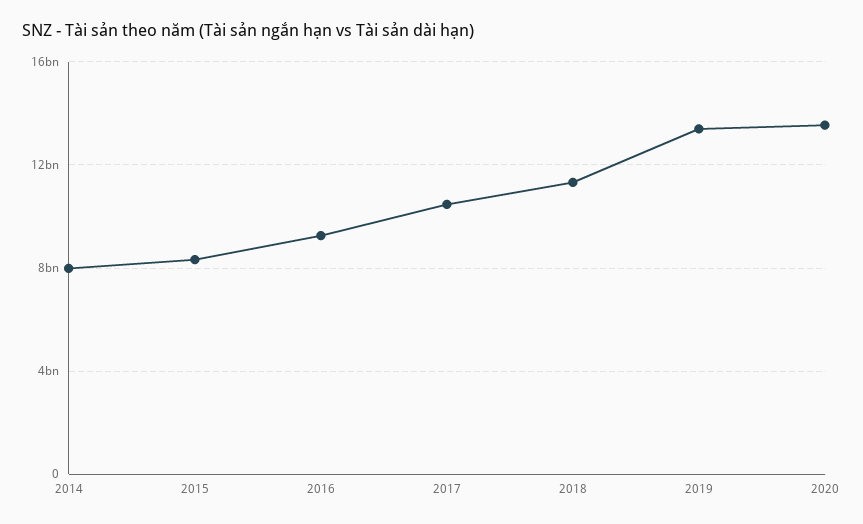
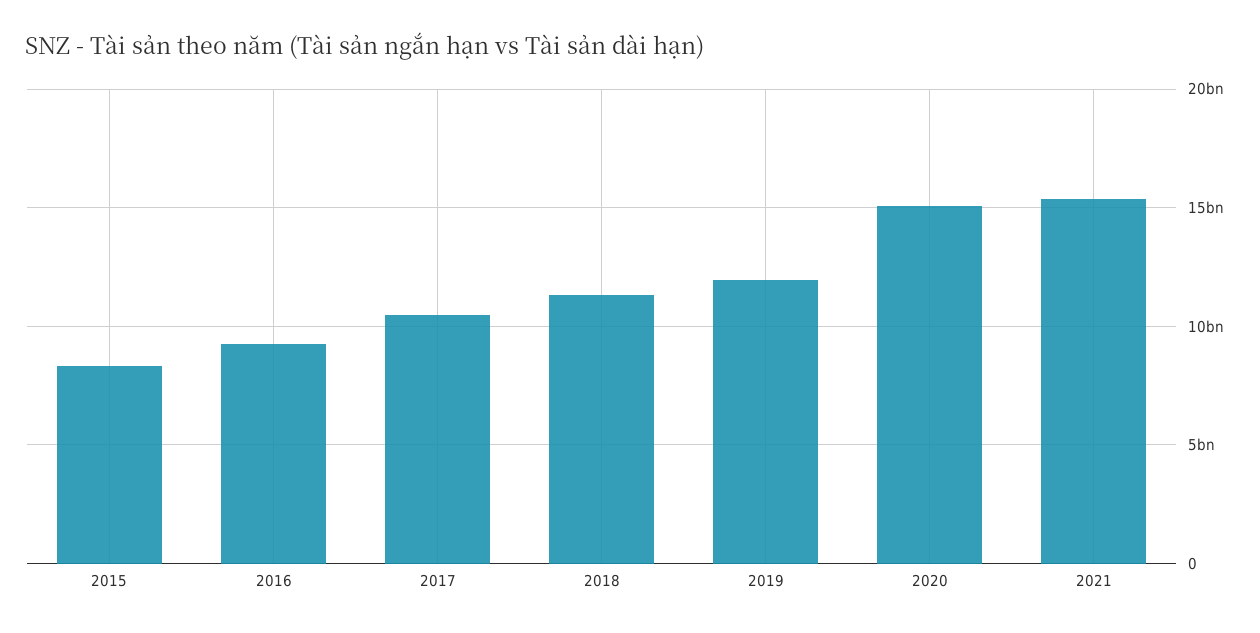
2014: 8000000000 -> none
2019: 13500000000 -> 12000000000
2020: 13500000000 -> 15000000000
2021: none -> 15500000000

